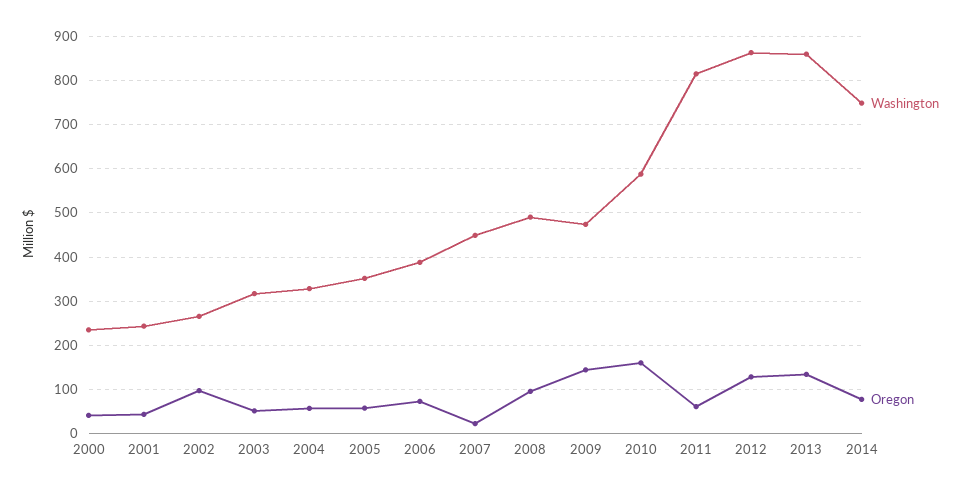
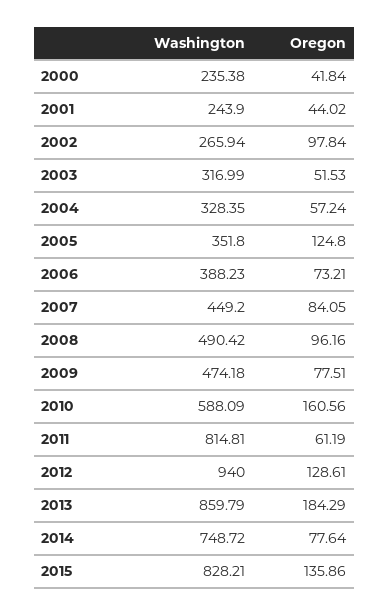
Oregon, 2005: 60 -> 124.8
Oregon, 2007: 20 -> 84.05
Oregon, 2009: 140 -> 77.51
Washington, 2012: 860 -> 940
Oregon, 2013: 140 -> 184.29
Washington, 2015: none -> 828.21
Oregon, 2015: none -> 135.86

